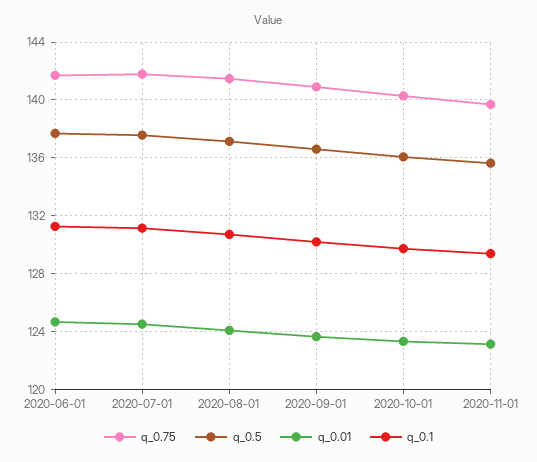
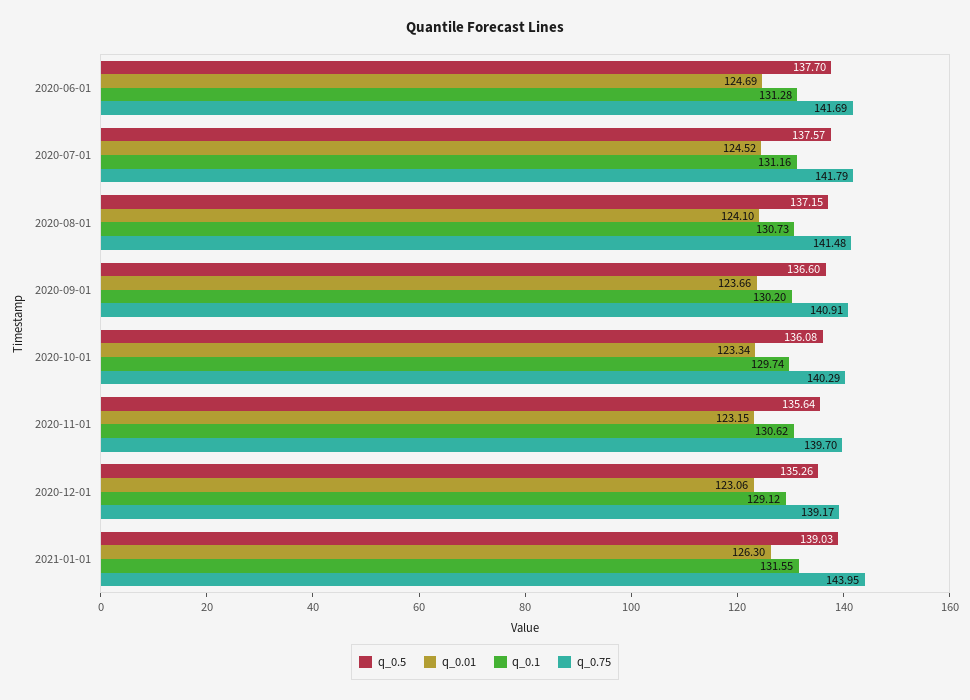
q_0.1, 2020-11-01: 129.5 -> 130.62
q_0.5, 2020-12-01: none -> 135.26
q_0.01, 2020-12-01: none -> 123.06
q_0.1, 2020-12-01: none -> 129.12
q_0.75, 2020-12-01: none -> 139.17
q_0.5, 2021-01-01: none -> 139.03
q_0.01, 2021-01-01: none -> 126.3
q_0.1, 2021-01-01: none -> 131.55
q_0.75, 2021-01-01: none -> 143.95

